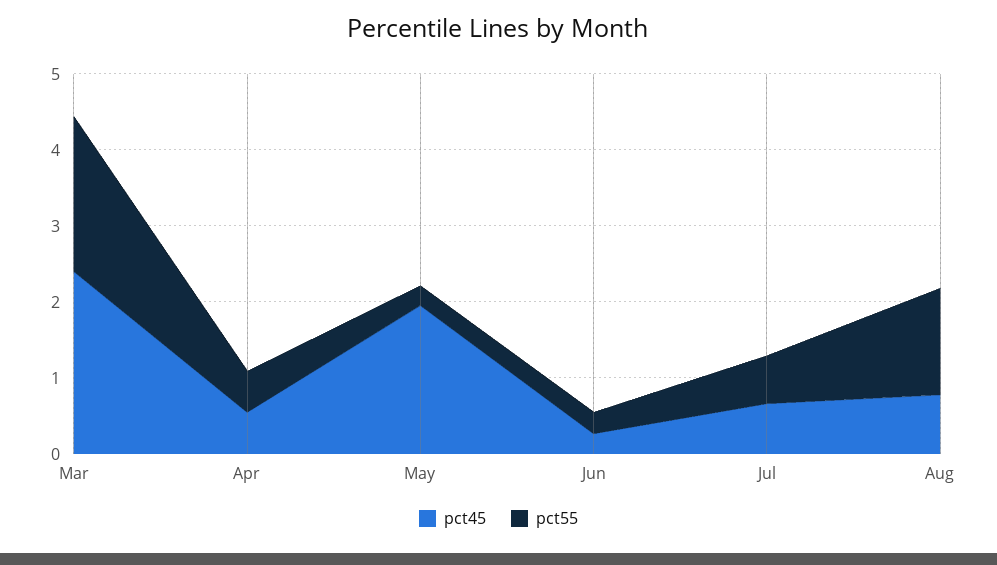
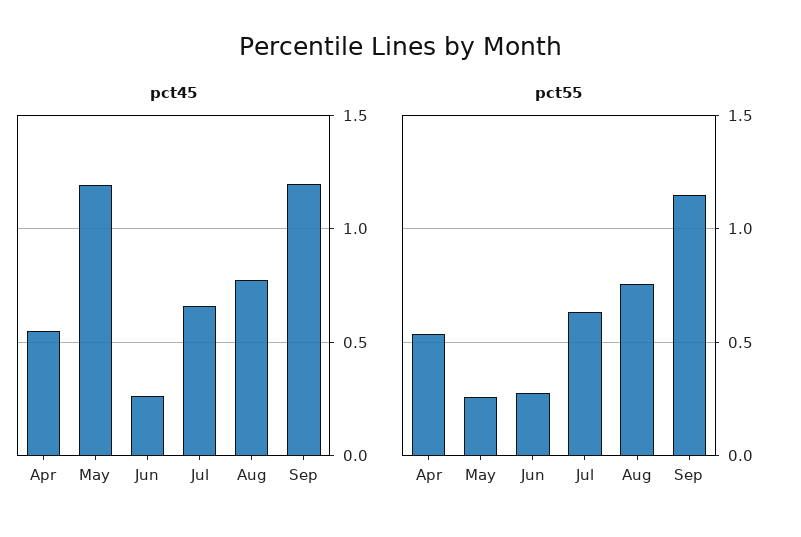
pct45, Mar: 2.4 -> none
pct55, Mar: 2 -> none
pct45, May: 2 -> 1.2
pct55, Aug: 1.4 -> 0.75
pct45, Sep: none -> 1.2
pct55, Sep: none -> 1.15

